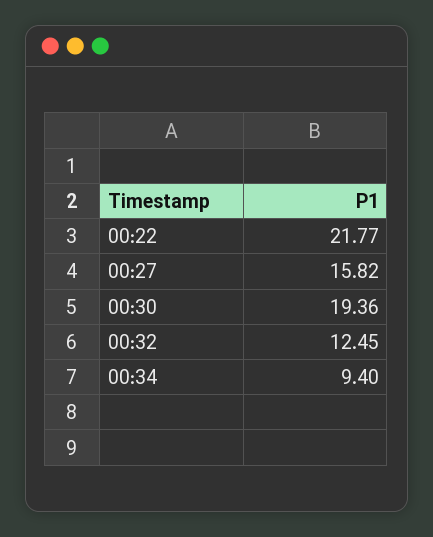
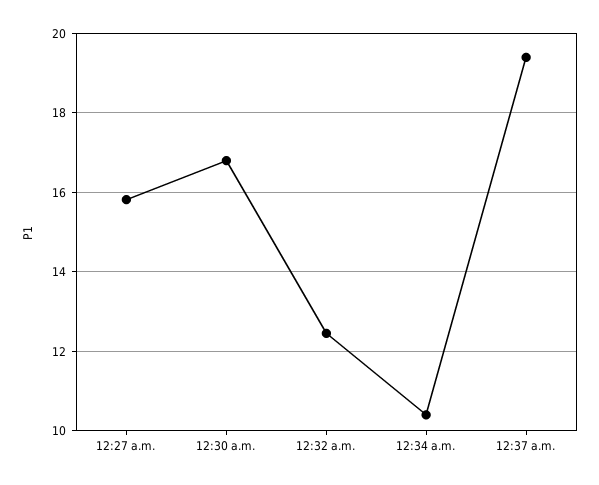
00:22: 21.77 -> none
00:30: 19.36 -> 16.8
00:34: 9.4 -> 10.4
12:37 a.m.: none -> 19.4

